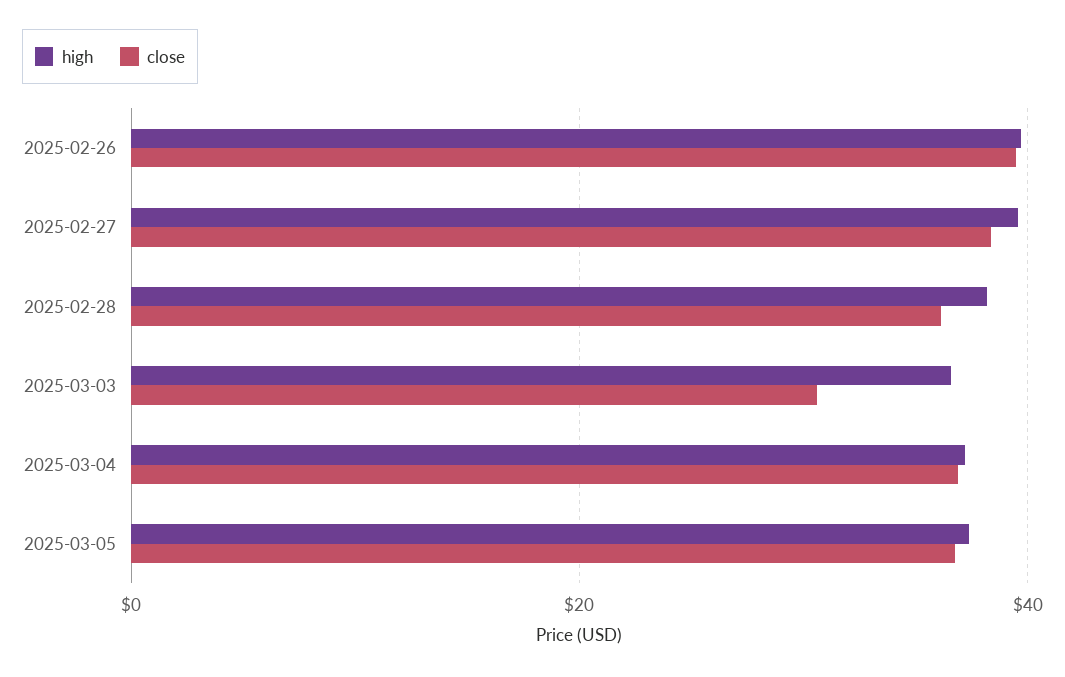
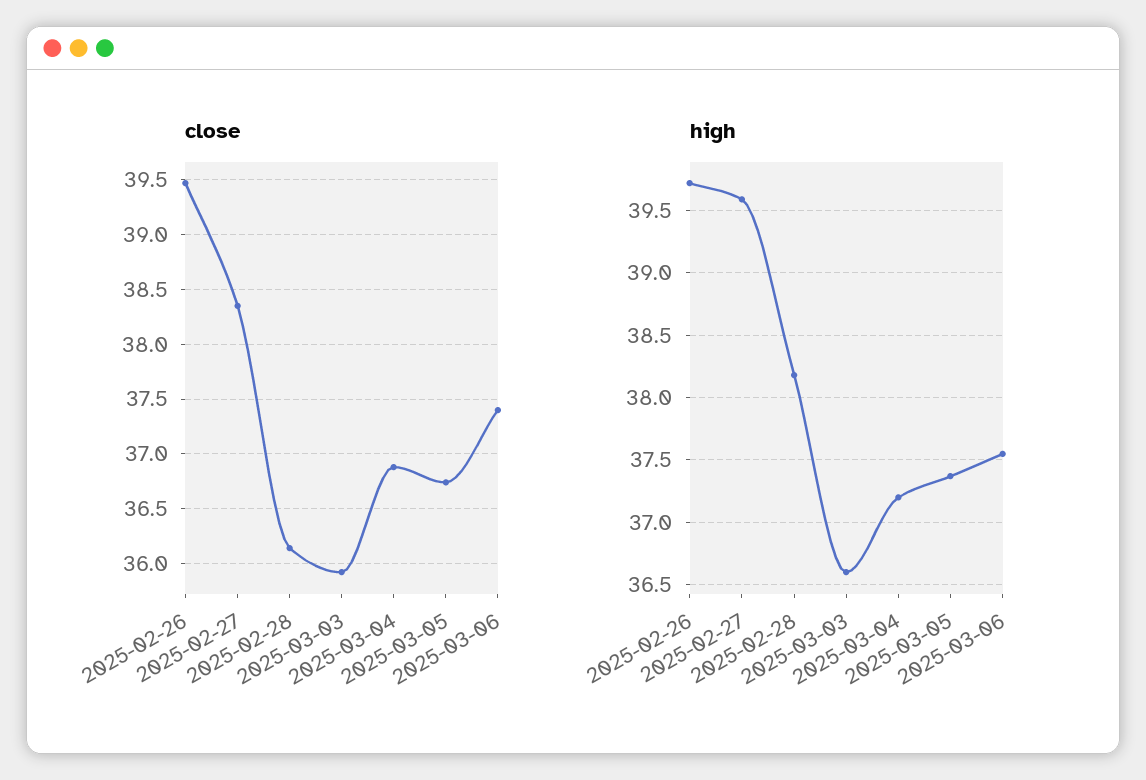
close, 2025-03-03: 30 -> 35.9
close, 2025-03-06: none -> 37.4
high, 2025-03-06: none -> 37.55

